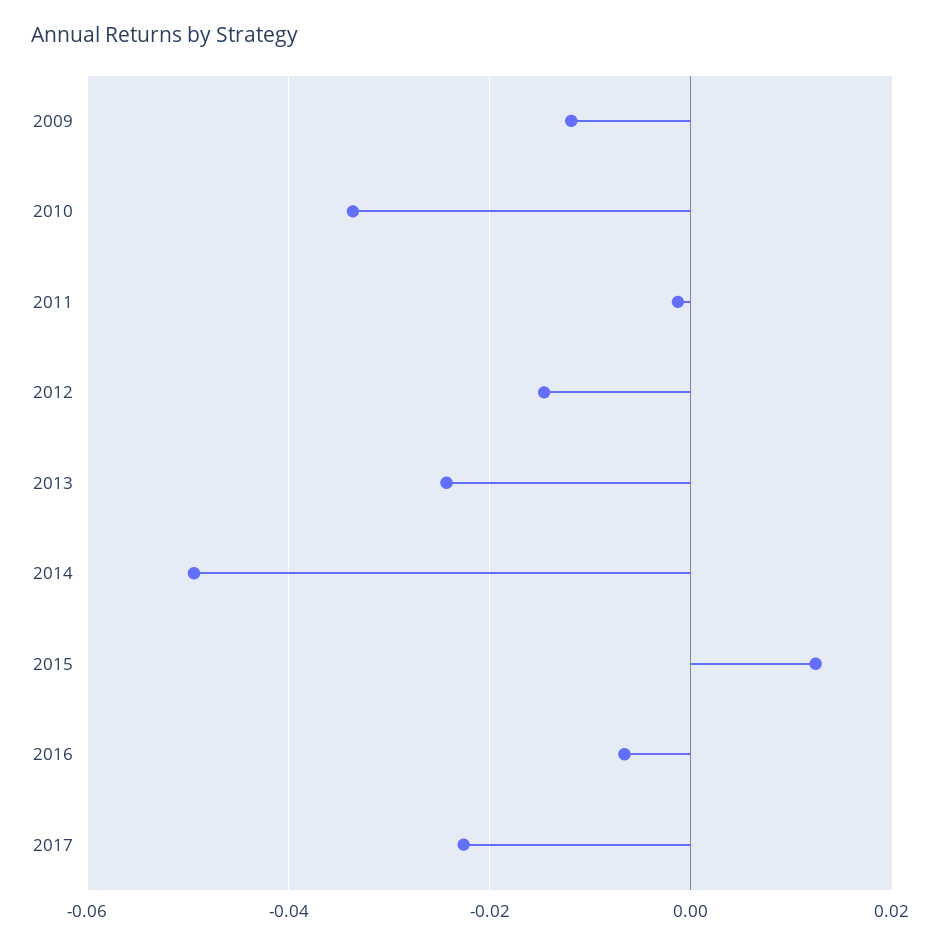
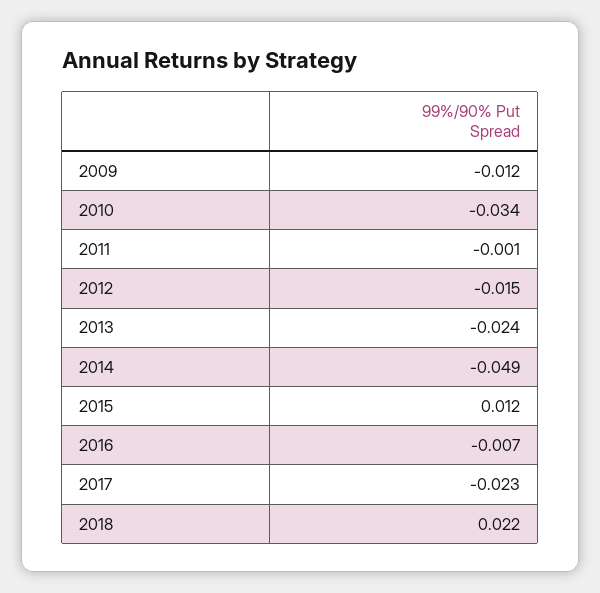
2018: none -> 0.022

